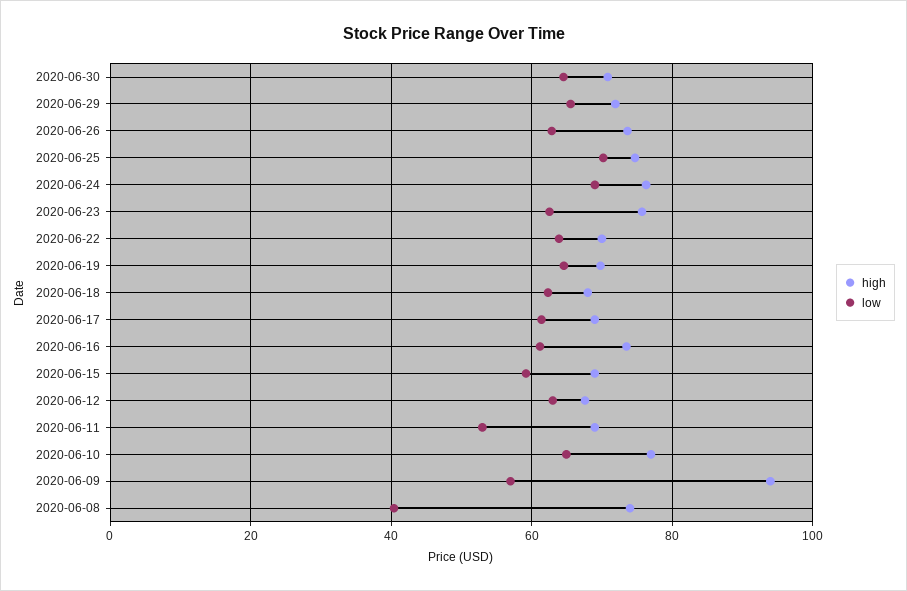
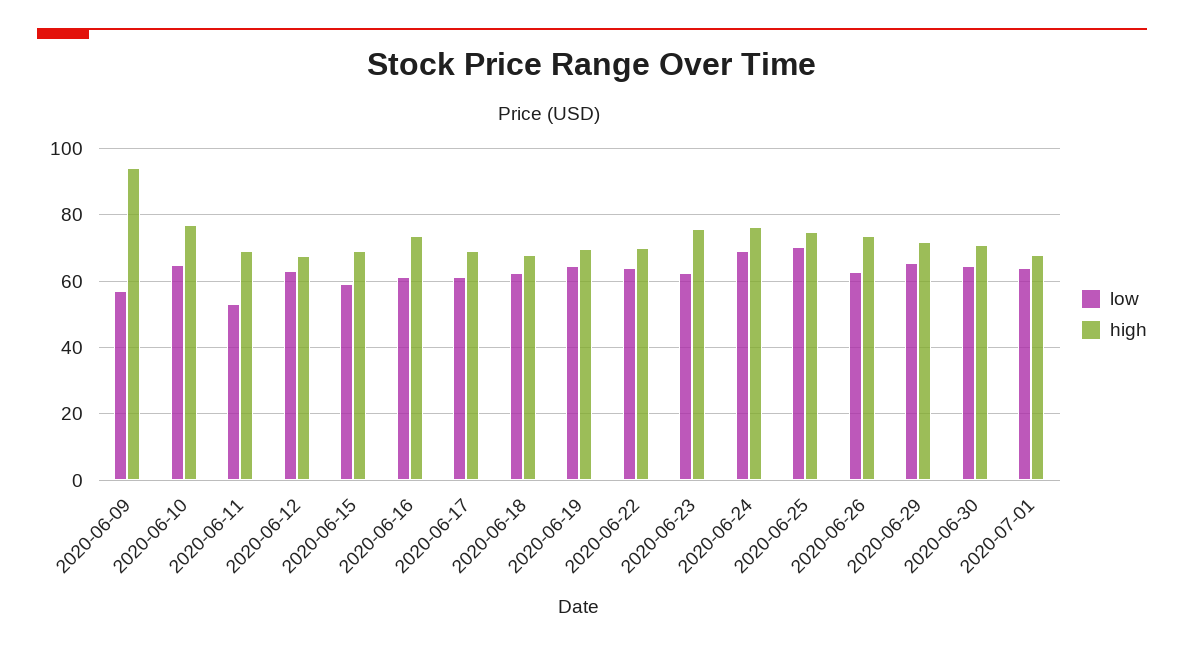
high, 2020-06-08: 74 -> none
low, 2020-06-08: 40 -> none
low, 2020-07-01: none -> 64
high, 2020-07-01: none -> 68

